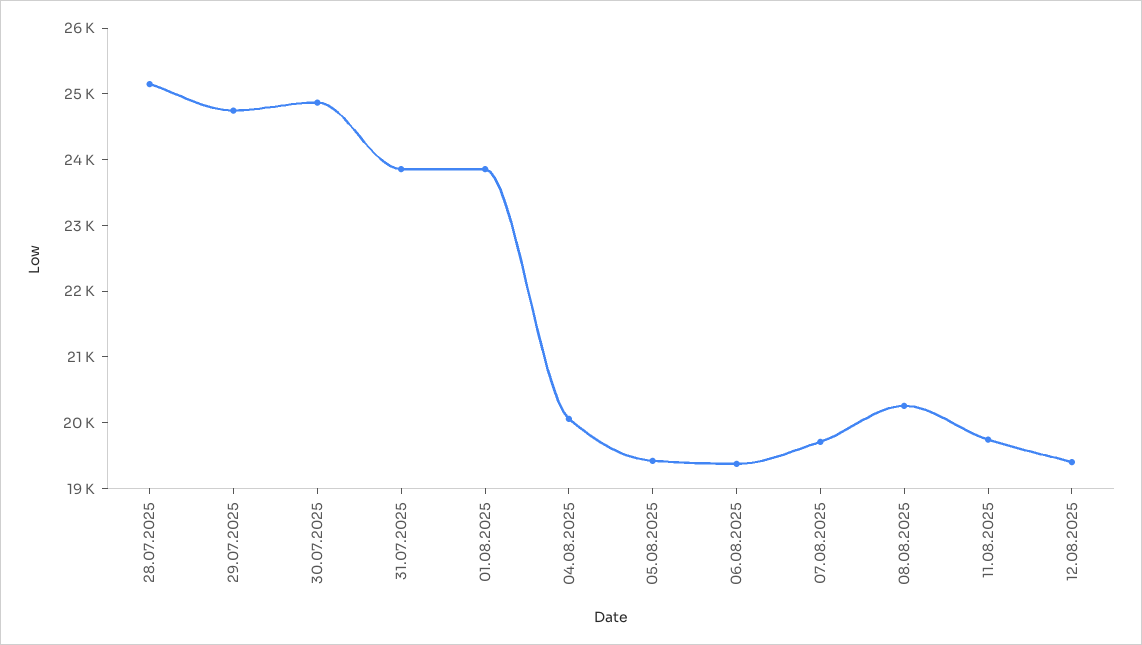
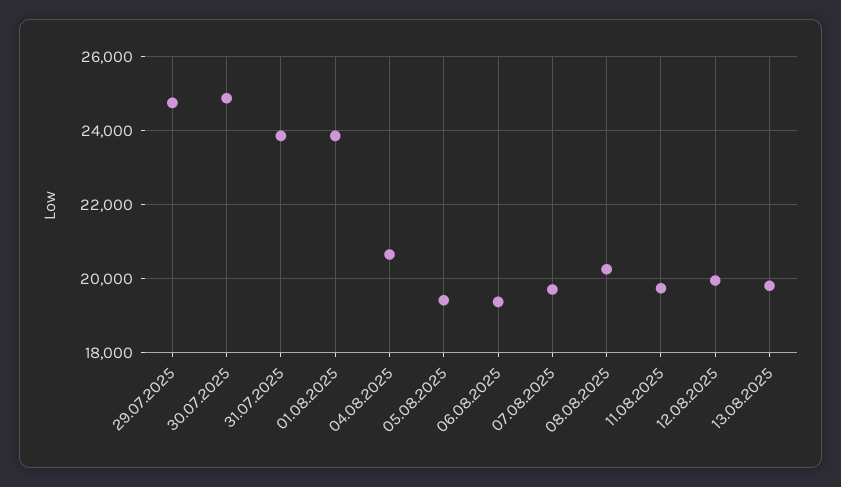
28.07.2025: 25200 -> none
04.08.2025: 20000 -> 20600
12.08.2025: 19400 -> 20000
13.08.2025: none -> 19800

